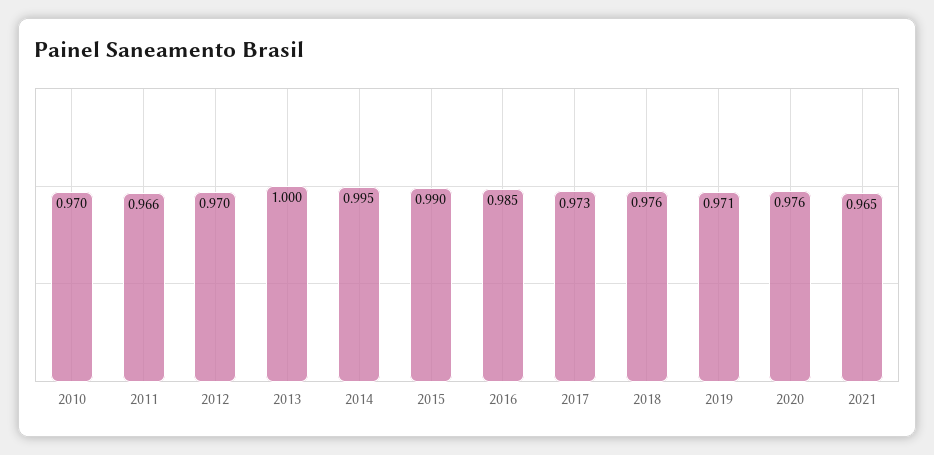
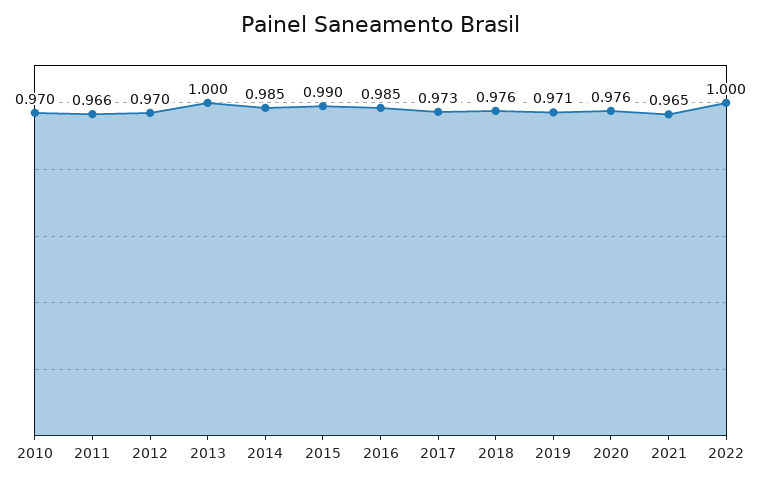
2014: 0.995 -> 0.985
2022: none -> 1

